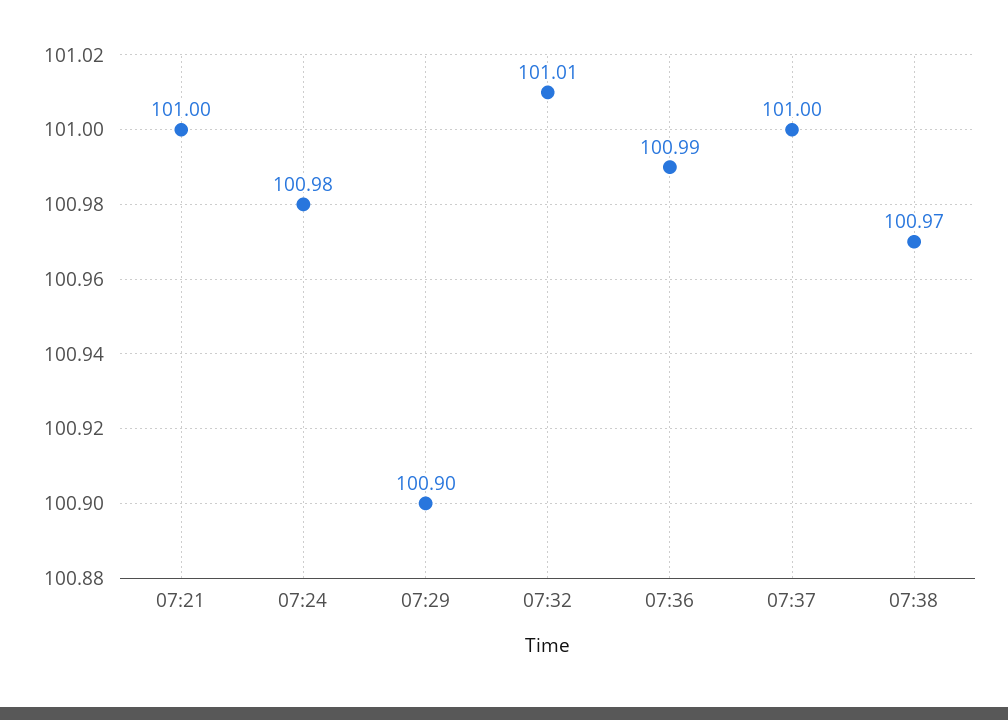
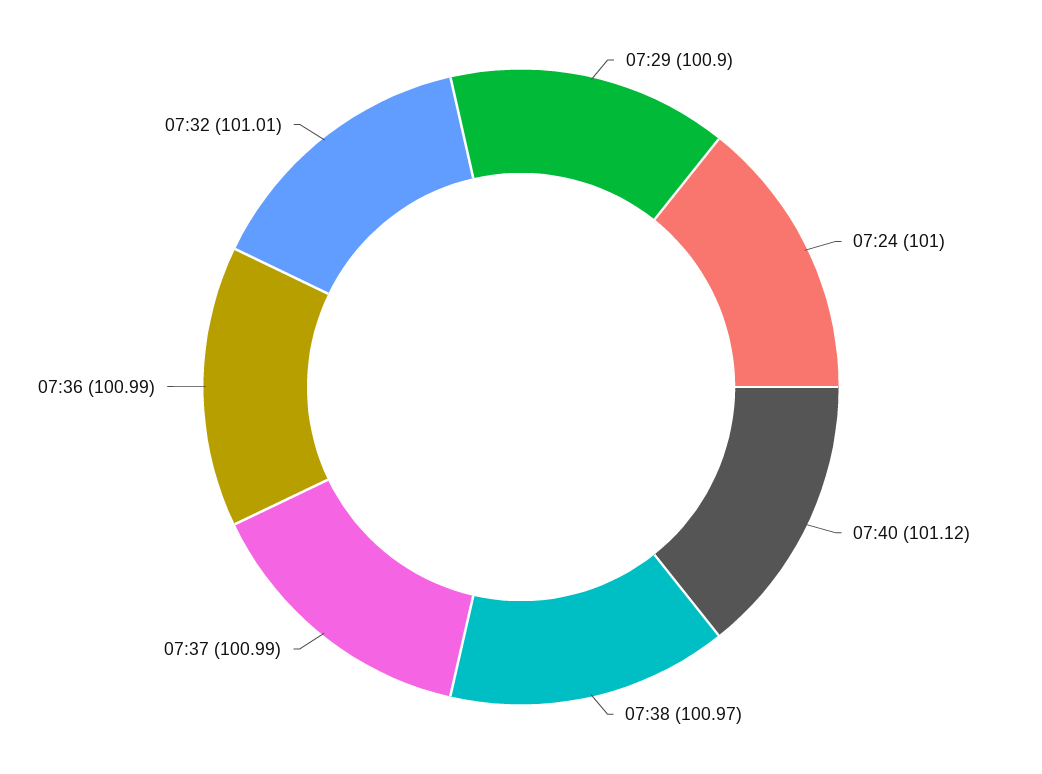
07:21: 101 -> none
07:24: 100.98 -> 101
07:37: 101 -> 100.99
07:40: none -> 101.12

